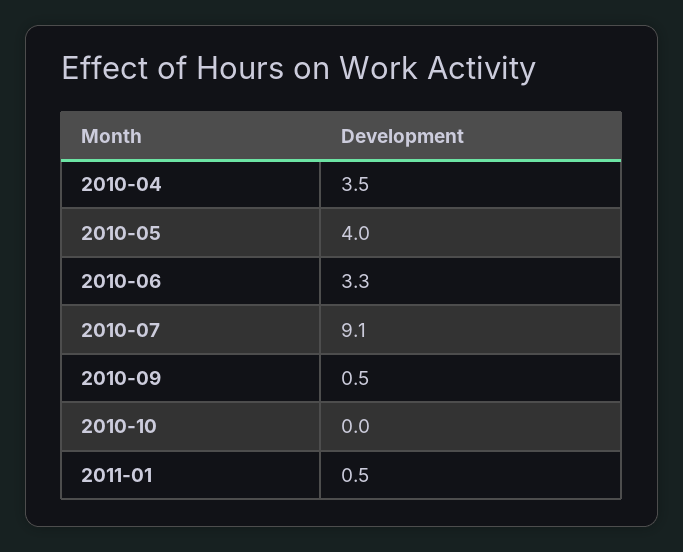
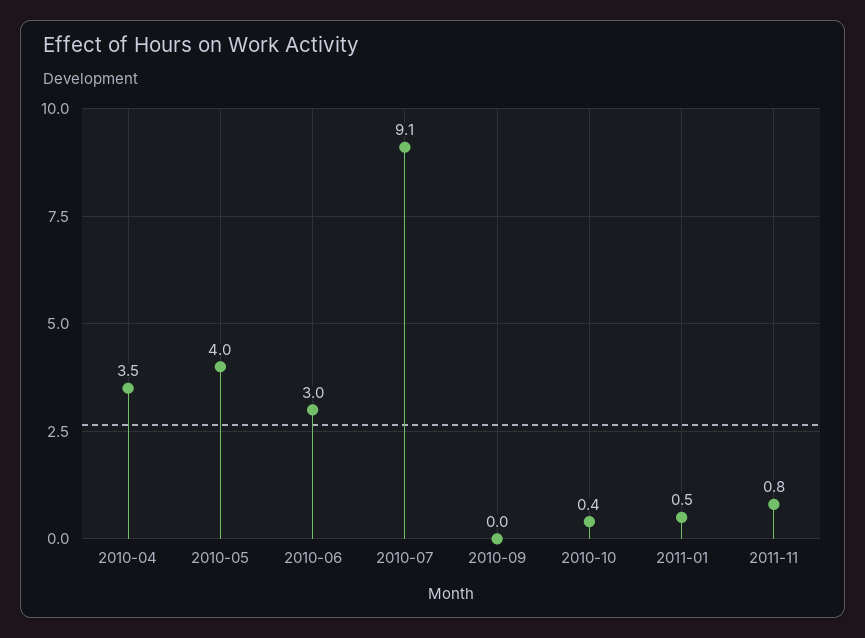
2010-06: 3.3 -> 3
2010-09: 0.5 -> 0
2010-10: 0 -> 0.4
2011-11: none -> 0.8

